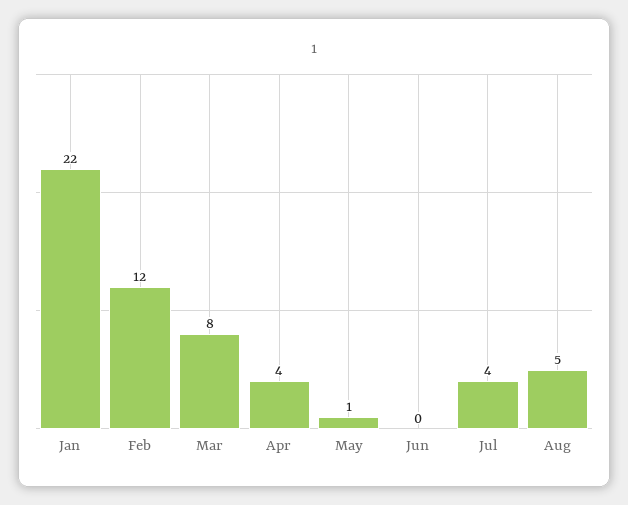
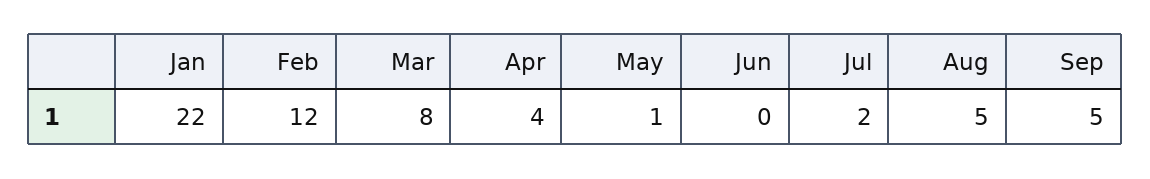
Jul: 4 -> 2
Sep: none -> 5

